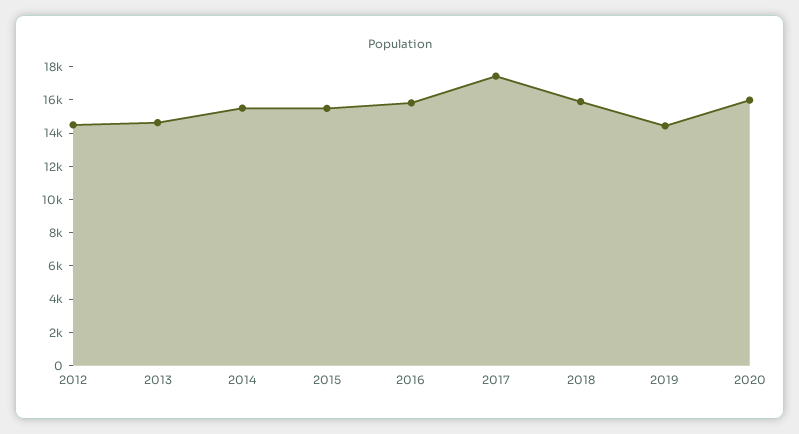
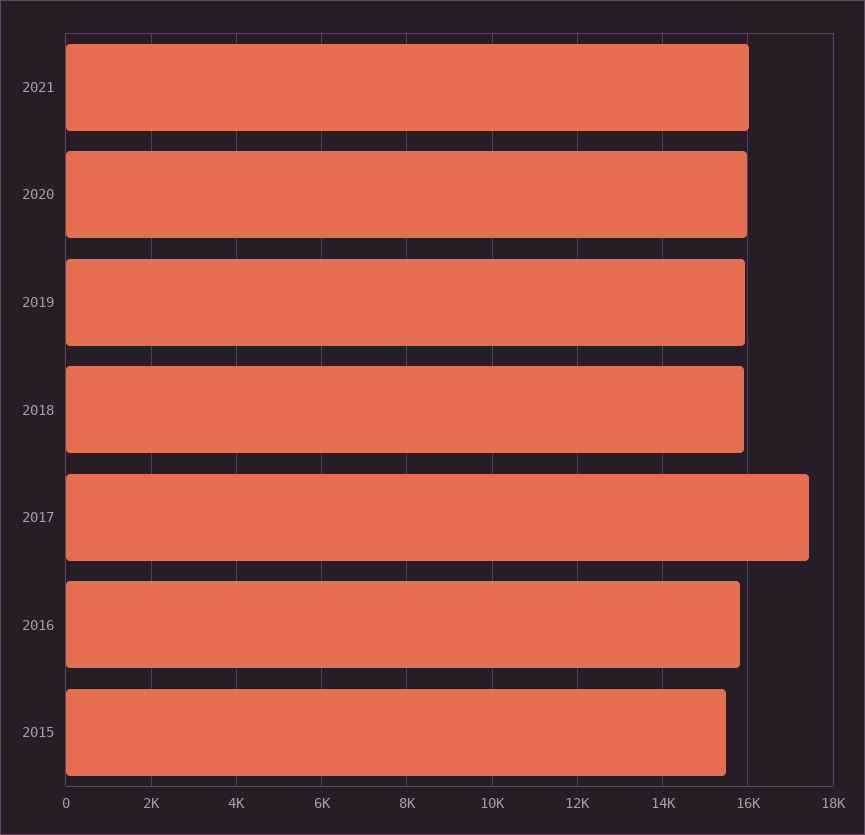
2012: 14500 -> none
2013: 14500 -> none
2014: 15500 -> none
2019: 14500 -> 16000
2021: none -> 16000

